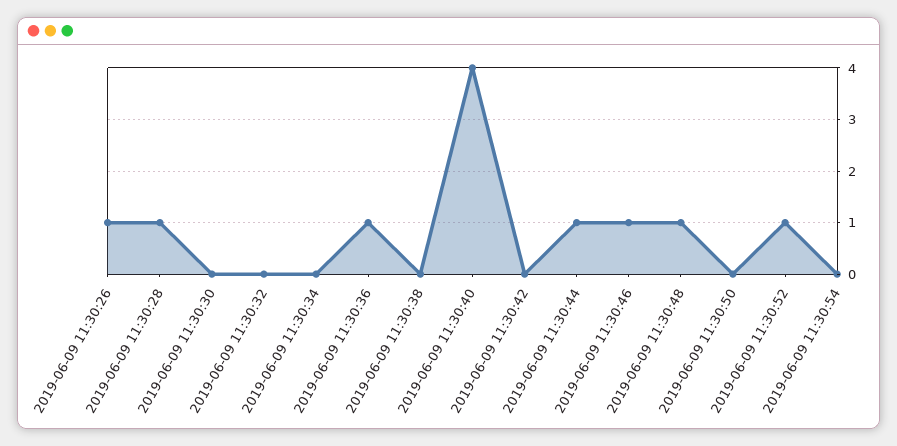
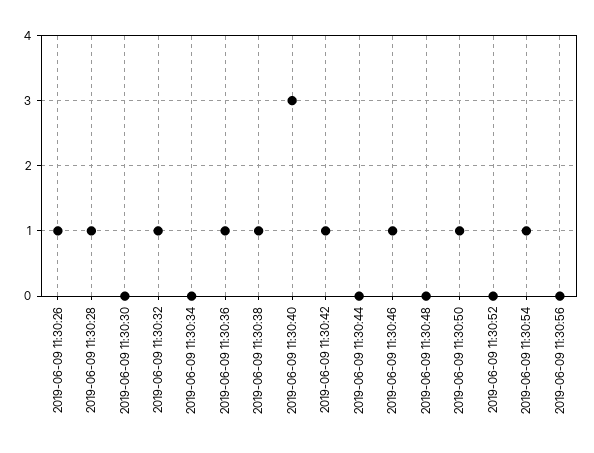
2019-06-09 11:30:32: 0 -> 1
2019-06-09 11:30:38: 0 -> 1
2019-06-09 11:30:40: 4 -> 3
2019-06-09 11:30:42: 0 -> 1
2019-06-09 11:30:44: 1 -> 0
2019-06-09 11:30:48: 1 -> 0
2019-06-09 11:30:50: 0 -> 1
2019-06-09 11:30:52: 1 -> 0
2019-06-09 11:30:54: 0 -> 1
2019-06-09 11:30:56: none -> 0

